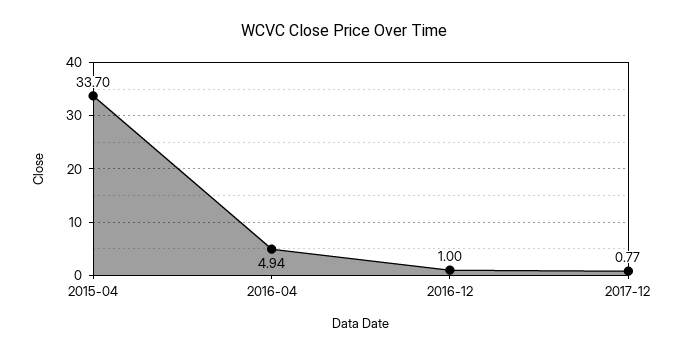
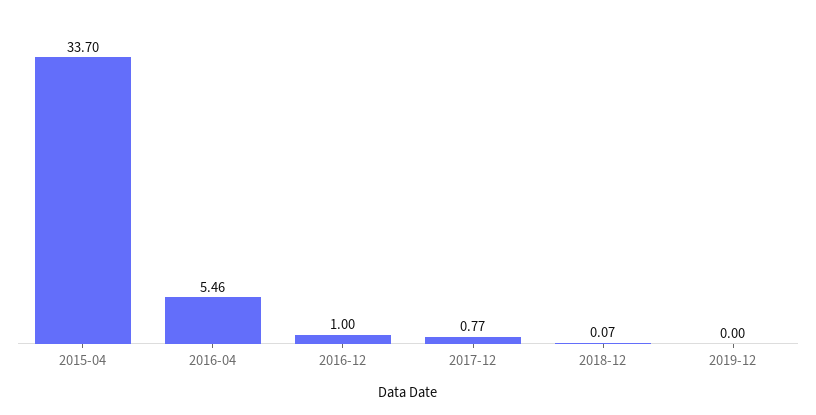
2016-04: 4.94 -> 5.46
2018-12: none -> 0.07
2019-12: none -> 0

